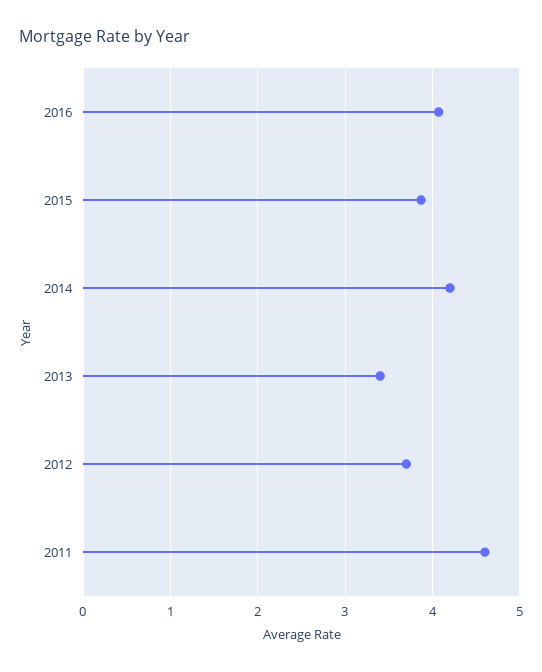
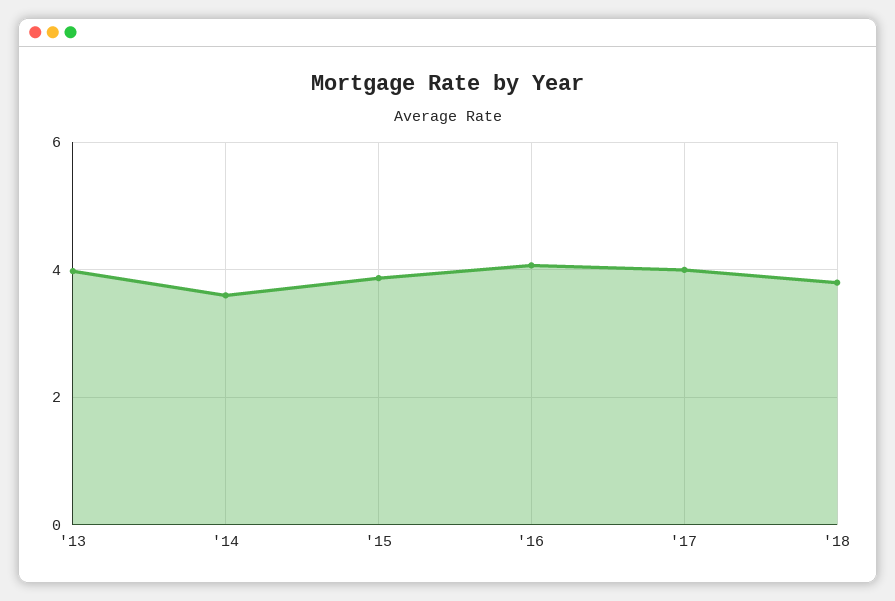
2014: 4.2 -> 3.6
2013: 3.4 -> 4
2012: 3.7 -> none
2011: 4.6 -> none
'17: none -> 4
'18: none -> 3.8

